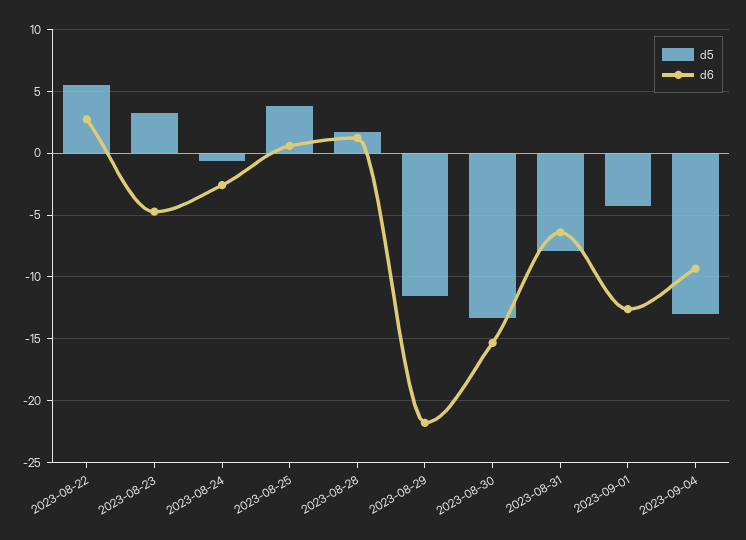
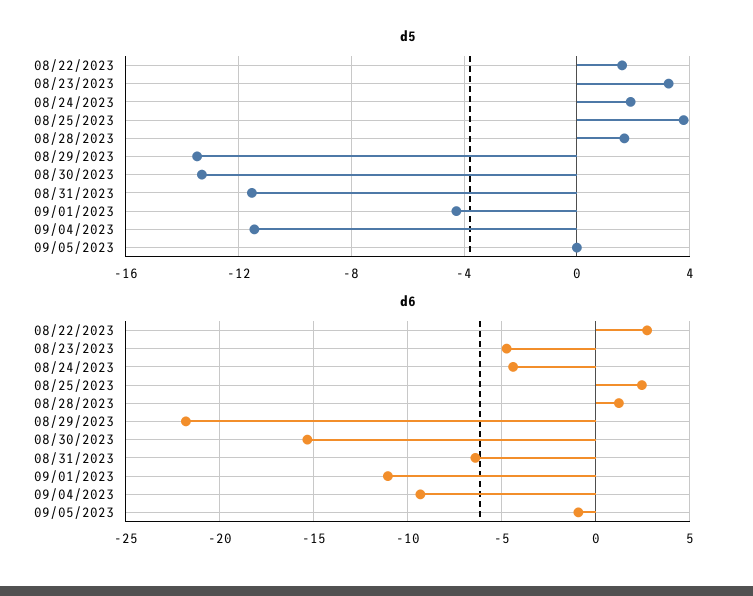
d5, 2023-08-22: 5.5 -> 1.5
d5, 2023-08-24: -0.5 -> 2
d6, 2023-08-24: -2.5 -> -4.5
d6, 2023-08-25: 0.5 -> 2.5
d5, 2023-08-29: -11.5 -> -13.5
d5, 2023-08-31: -8 -> -11.5
d6, 2023-09-01: -12.5 -> -11
d5, 2023-09-04: -13 -> -11.5
d5, 09/05/2023: none -> 0
d6, 09/05/2023: none -> -1

